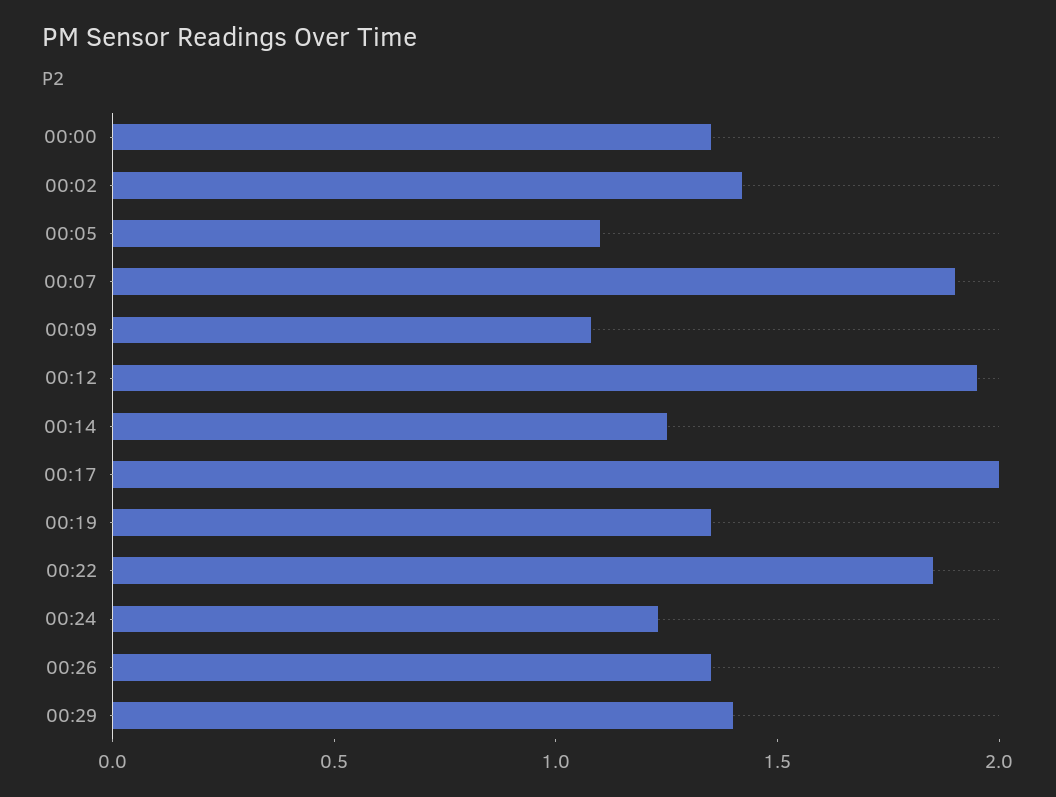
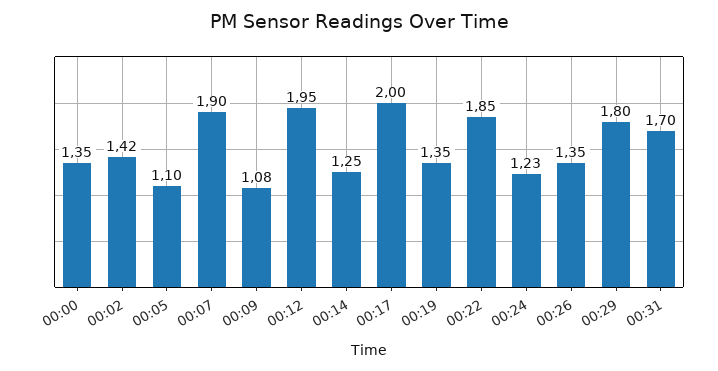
00:29: 1.4 -> 1.8
00:31: none -> 1.7

